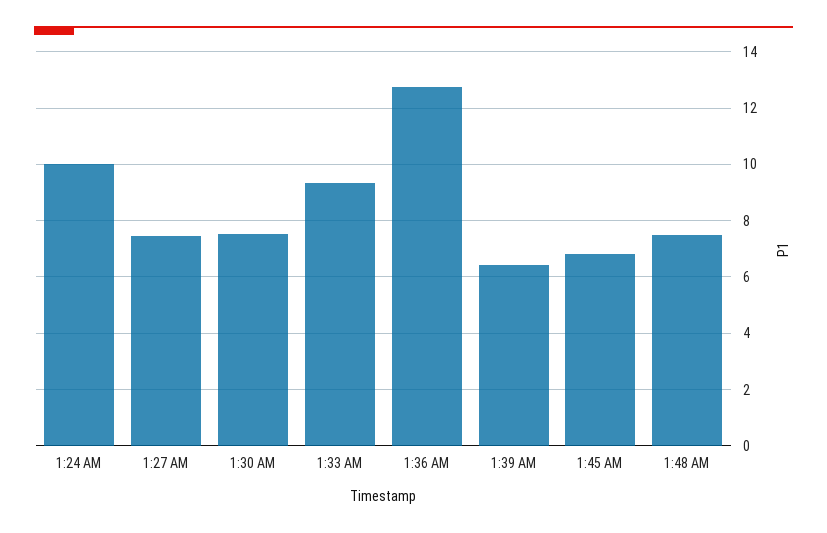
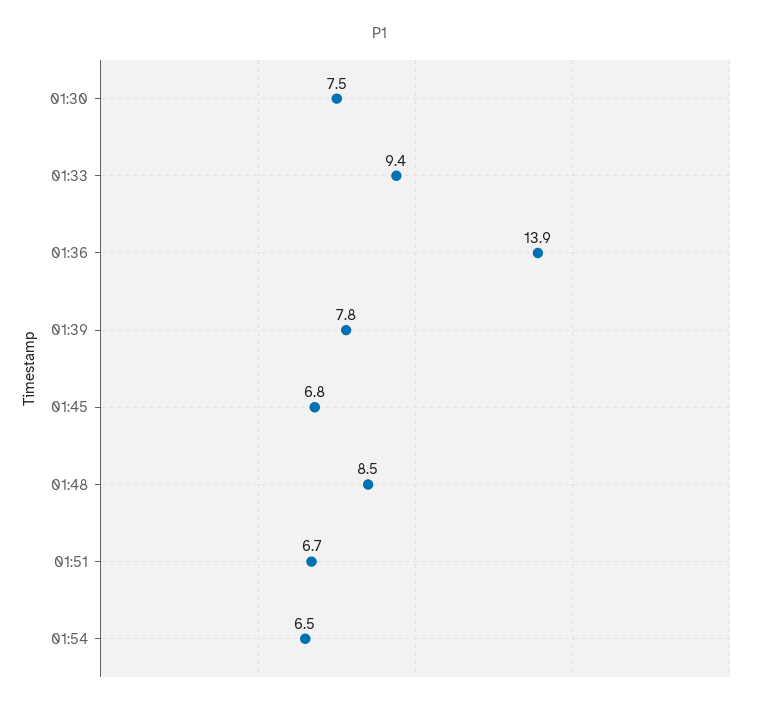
1:24 AM: 10 -> none
1:27 AM: 7.5 -> none
1:36 AM: 12.75 -> 13.9
1:39 AM: 6.5 -> 7.8
1:48 AM: 7.5 -> 8.5
01:51: none -> 6.7
01:54: none -> 6.5

